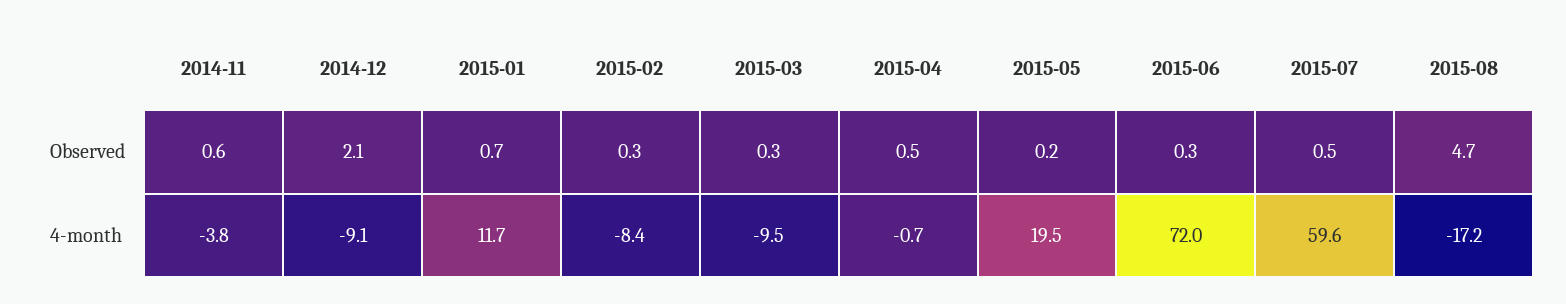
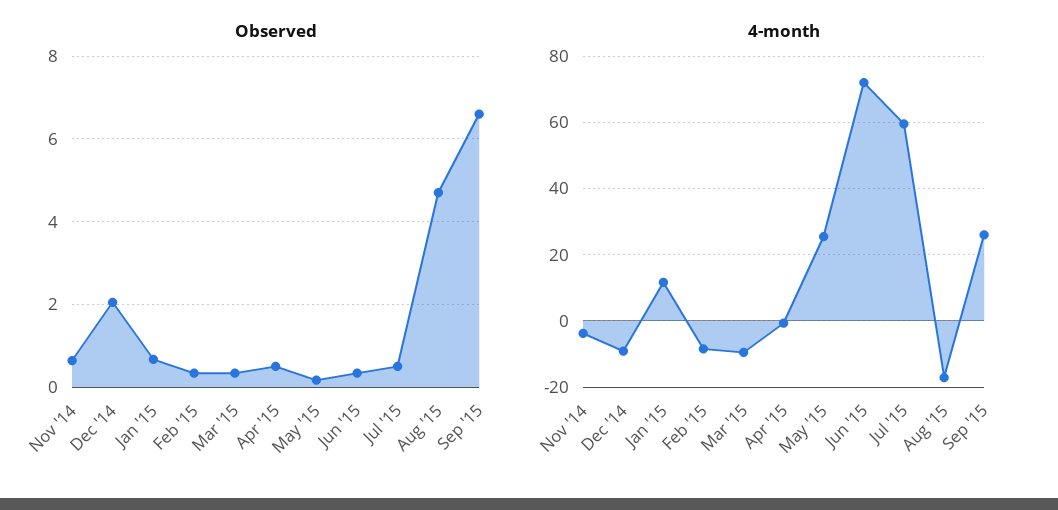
4-month, 2015-05: 19.5 -> 26
Observed, Sep '15: none -> 6.6
4-month, Sep '15: none -> 26

